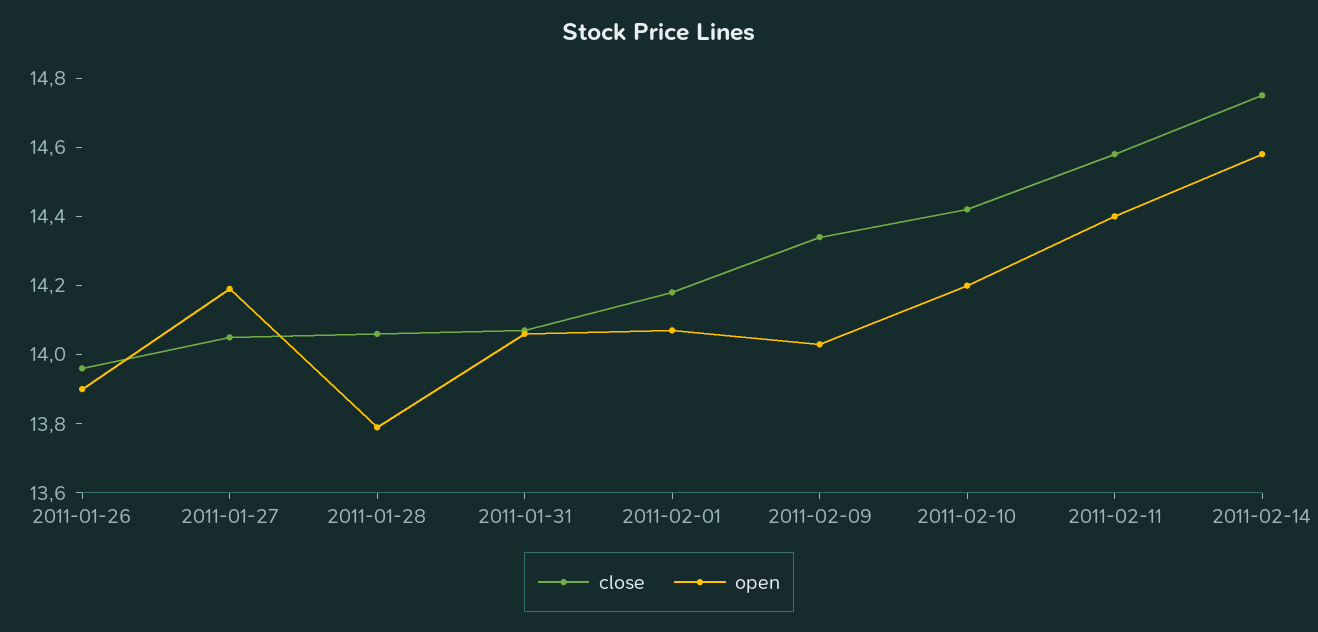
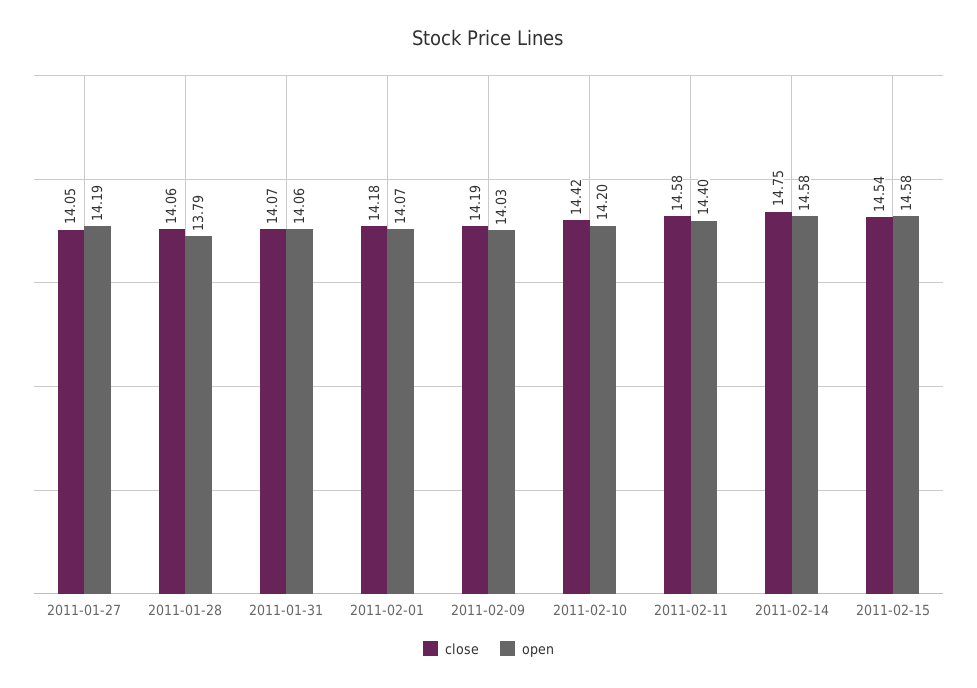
close, 2011-01-26: 13.95 -> none
open, 2011-01-26: 13.9 -> none
close, 2011-02-09: 14.35 -> 14.19
close, 2011-02-15: none -> 14.54
open, 2011-02-15: none -> 14.58

